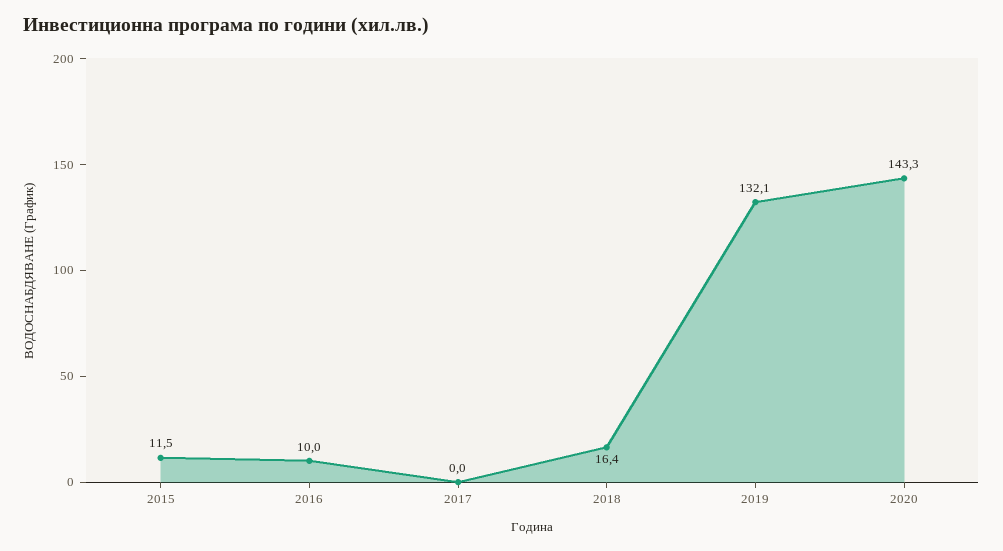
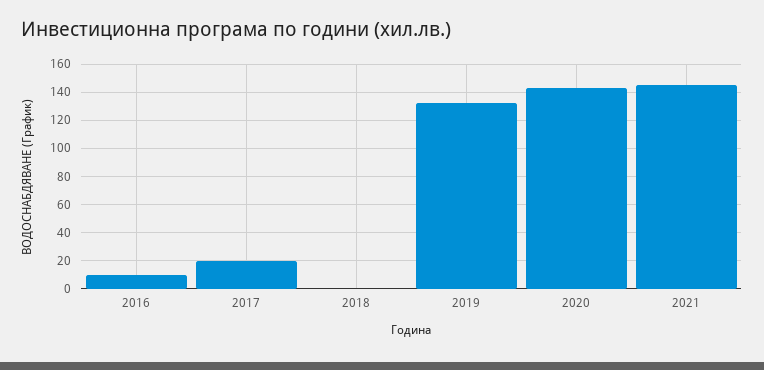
2015: 11.5 -> none
2017: 0 -> 20
2018: 16.4 -> 0
2021: none -> 145

